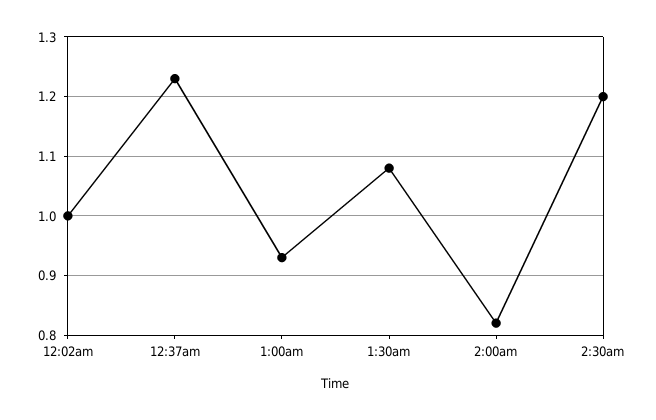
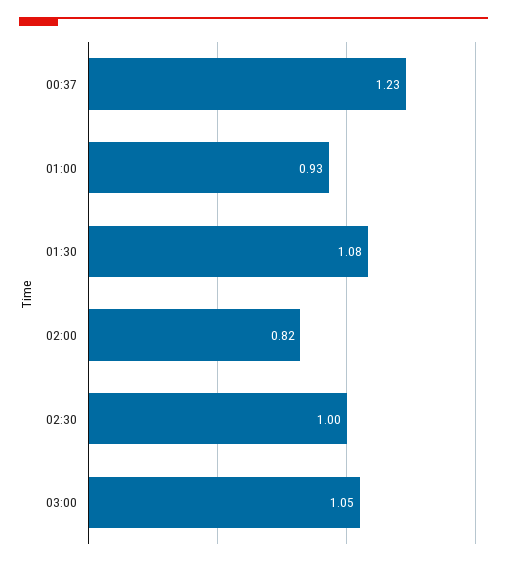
12:02am: 1 -> none
2:30am: 1.2 -> 1
03:00: none -> 1.05

